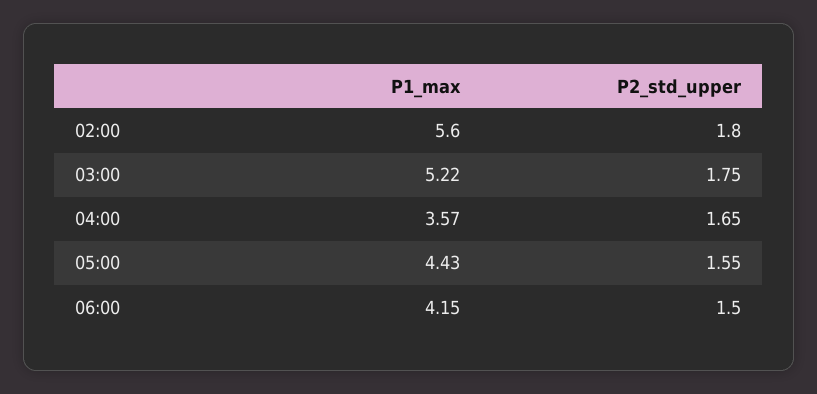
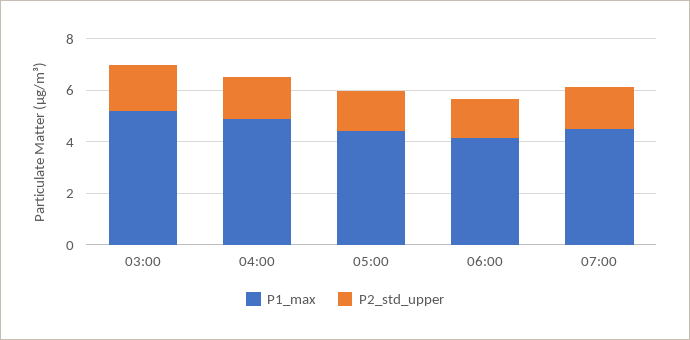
P1_max, 02:00: 5.6 -> none
P2_std_upper, 02:00: 1.8 -> none
P1_max, 04:00: 3.57 -> 5
P1_max, 07:00: none -> 4.5
P2_std_upper, 07:00: none -> 1.5

